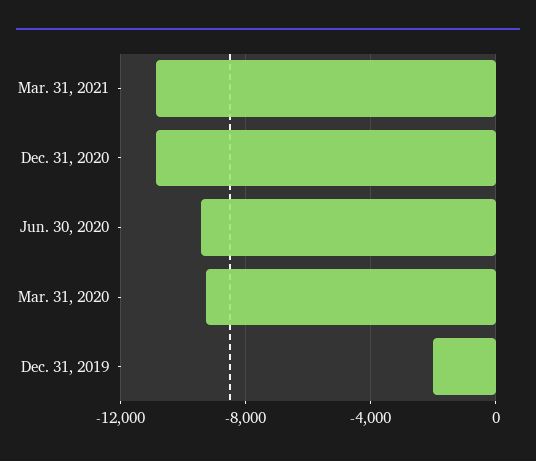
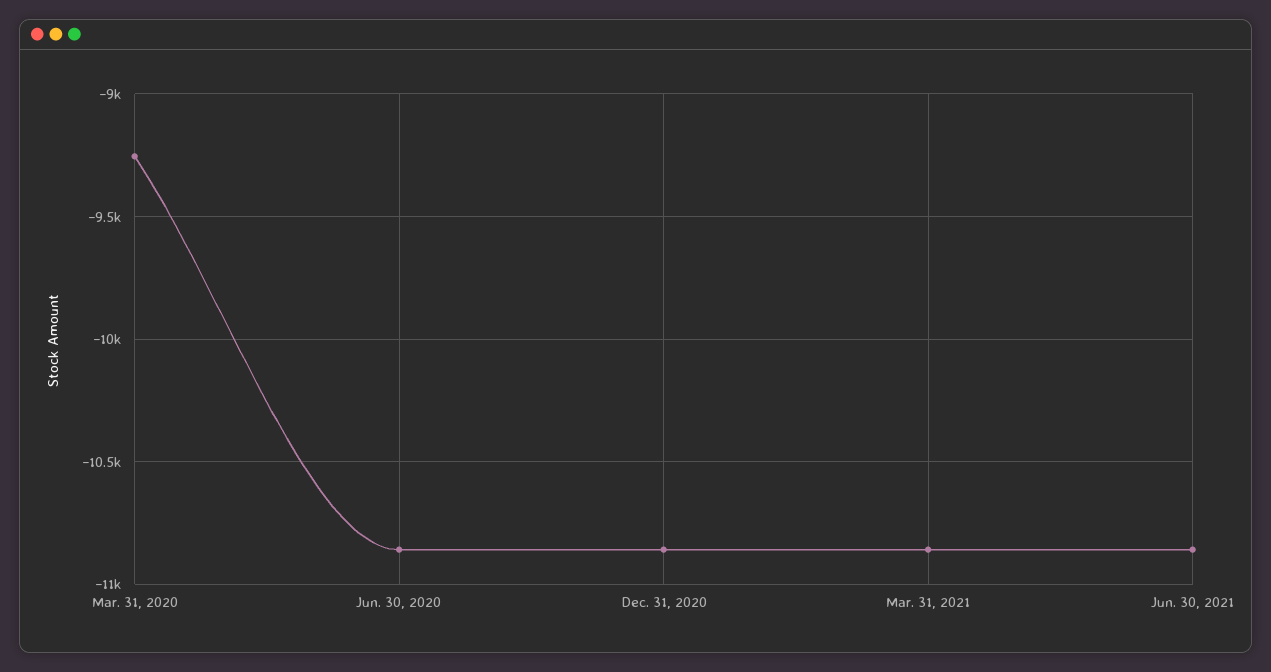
Jun. 30, 2020: -9500 -> -10850
Dec. 31, 2019: -2000 -> none
Jun. 30, 2021: none -> -10850

